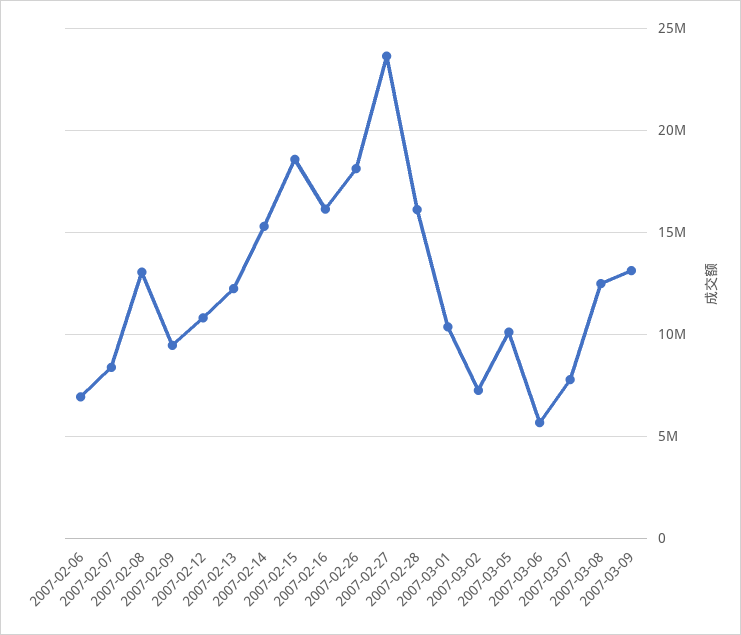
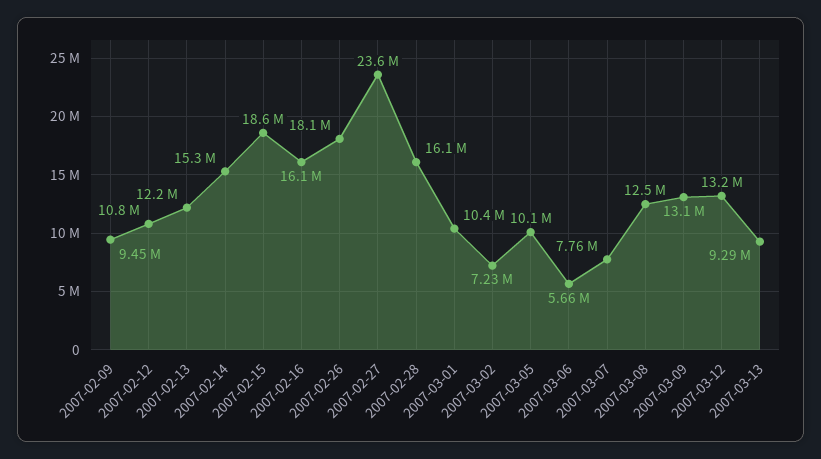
2007-02-06: 7000000 -> none
2007-02-07: 8500000 -> none
2007-02-08: 13000000 -> none
2007-03-12: none -> 13200000
2007-03-13: none -> 9290000

